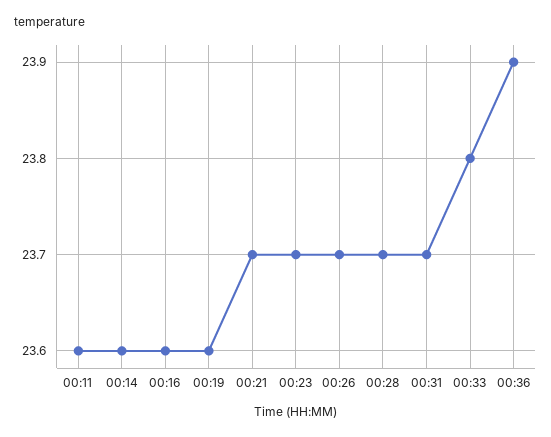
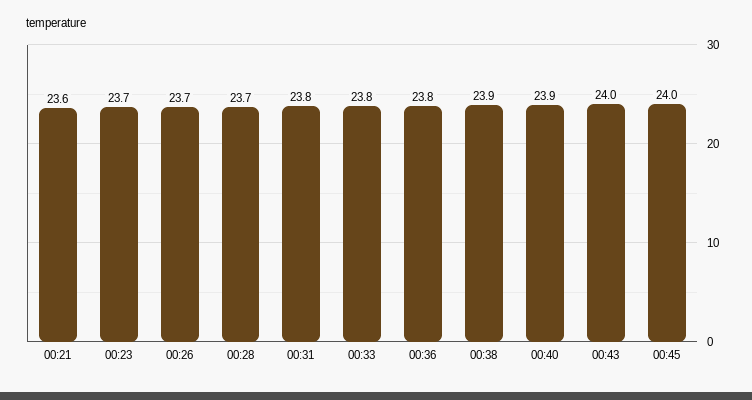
00:11: 23.6 -> none
00:14: 23.6 -> none
00:16: 23.6 -> none
00:19: 23.6 -> none
00:21: 23.7 -> 23.6
00:31: 23.7 -> 23.8
00:36: 23.9 -> 23.8
00:38: none -> 23.9
00:40: none -> 23.9
00:43: none -> 24
00:45: none -> 24

